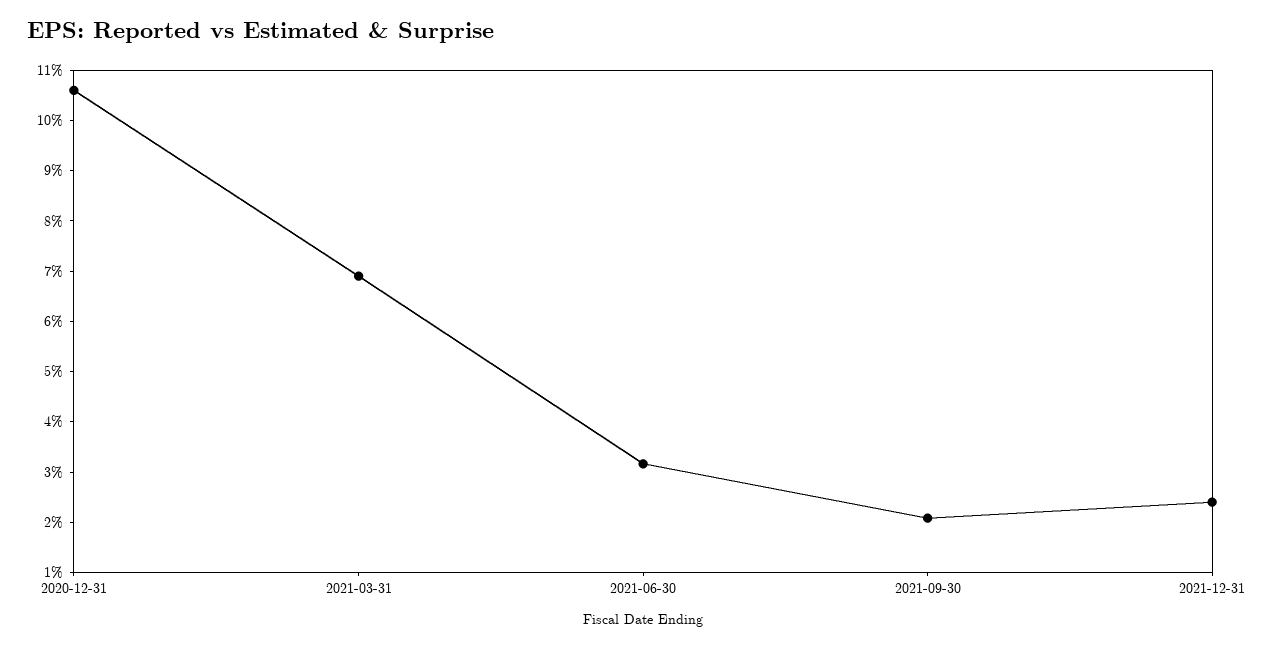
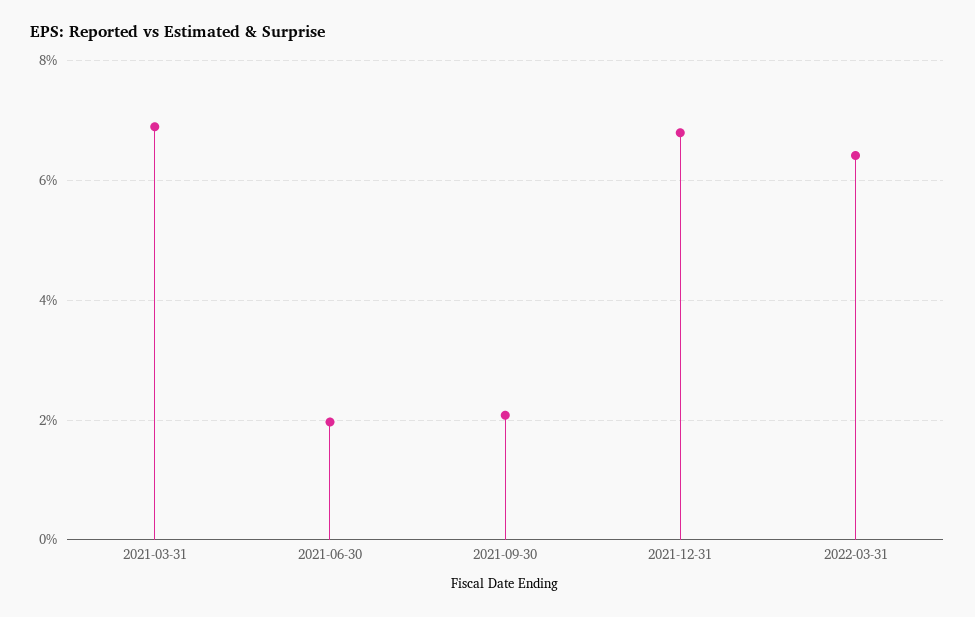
2020-12-31: 10.6 -> none
2021-06-30: 3.2 -> 2
2021-12-31: 2.4 -> 6.8
2022-03-31: none -> 6.4

